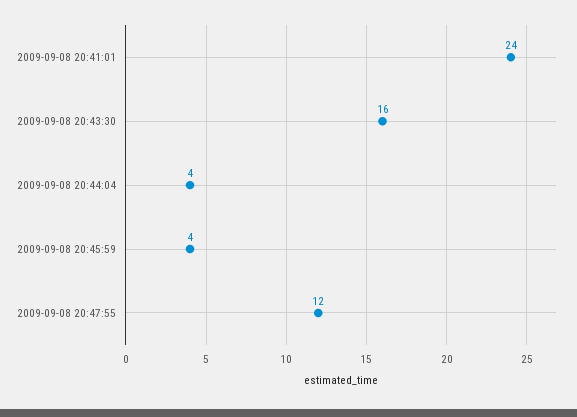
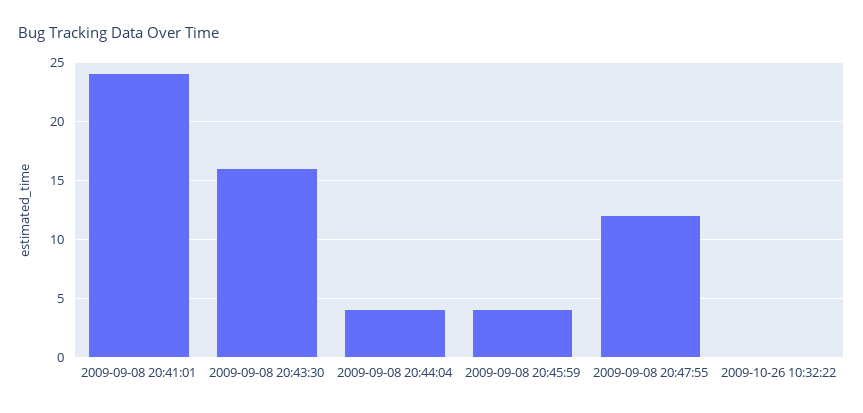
2009-10-26 10:32:22: none -> 0

